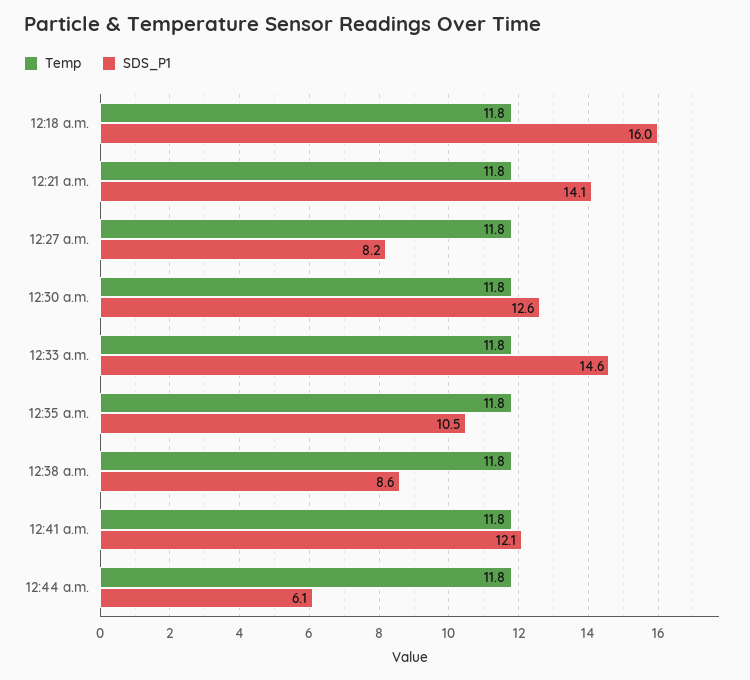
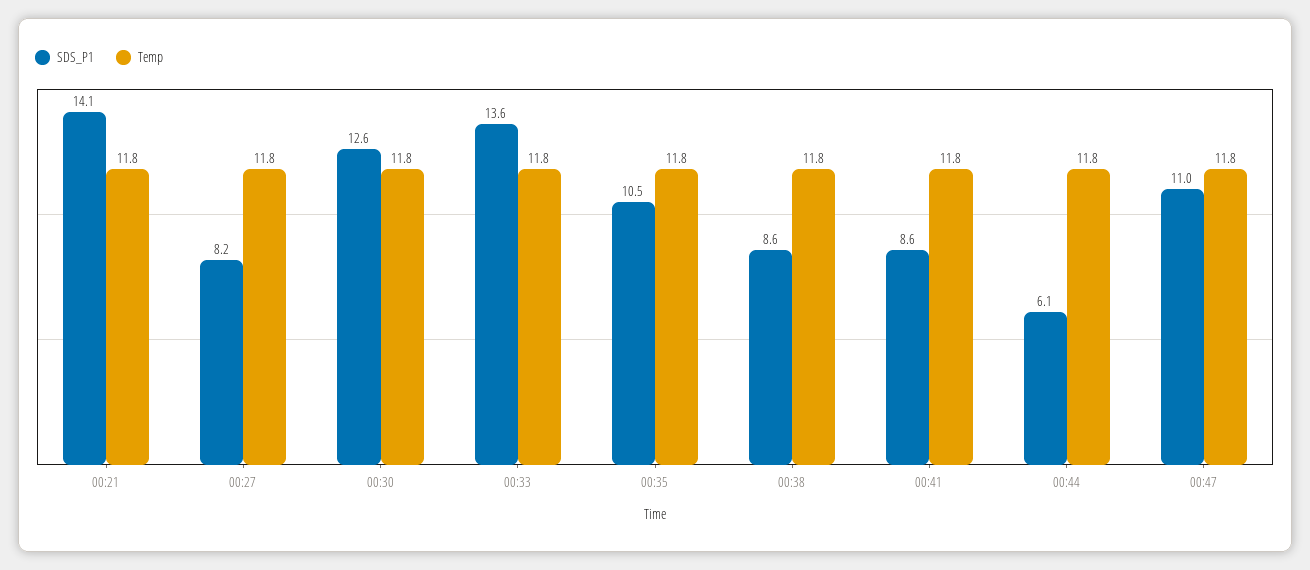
Temp, 12:18 a.m.: 11.8 -> none
SDS_P1, 12:18 a.m.: 16 -> none
SDS_P1, 12:33 a.m.: 14.6 -> 13.6
SDS_P1, 12:41 a.m.: 12.1 -> 8.6
SDS_P1, 00:47: none -> 11
Temp, 00:47: none -> 11.8

